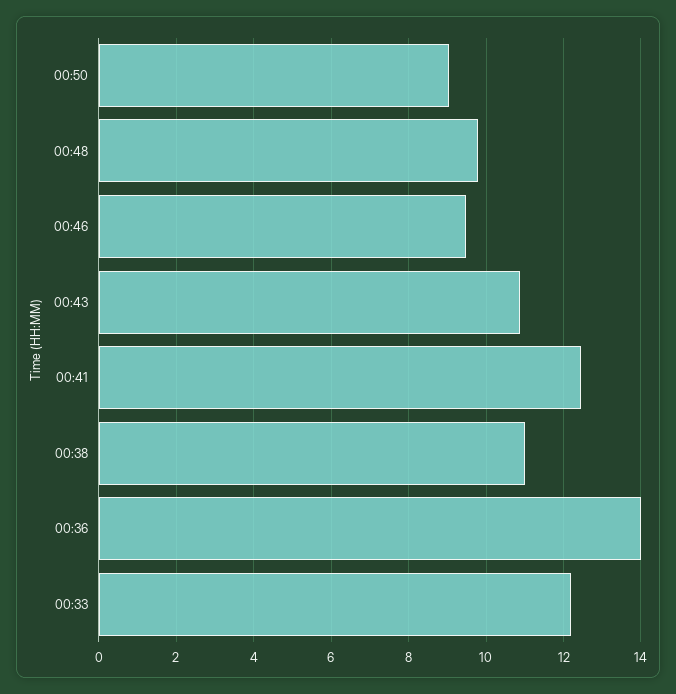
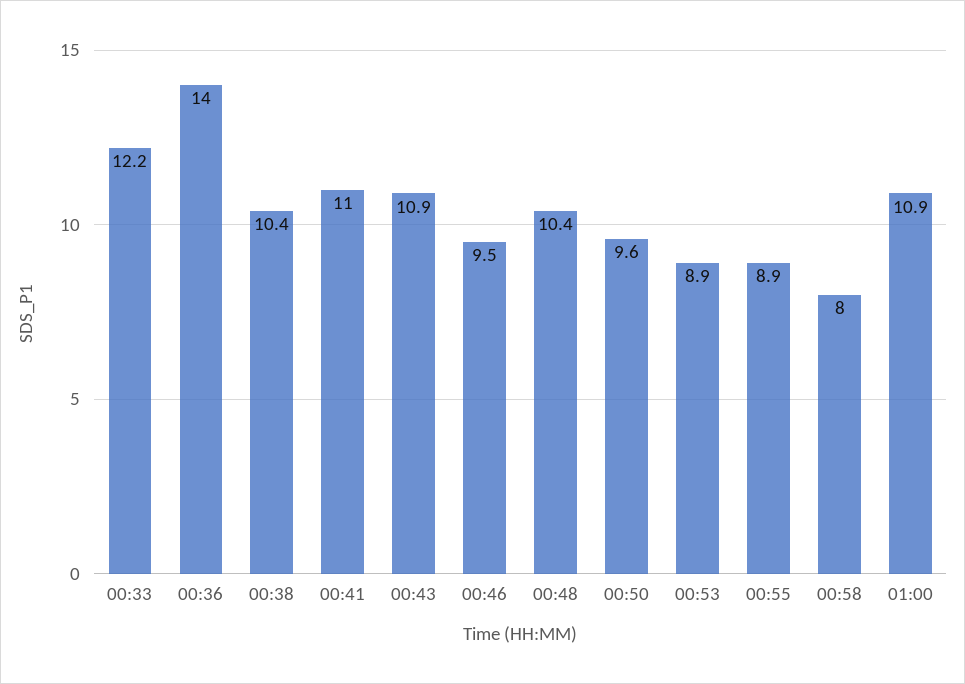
00:50: 9 -> 9.6
00:48: 9.8 -> 10.4
00:41: 12.4 -> 11
00:38: 11 -> 10.4
00:53: none -> 8.9
00:55: none -> 8.9
00:58: none -> 8
01:00: none -> 10.9

